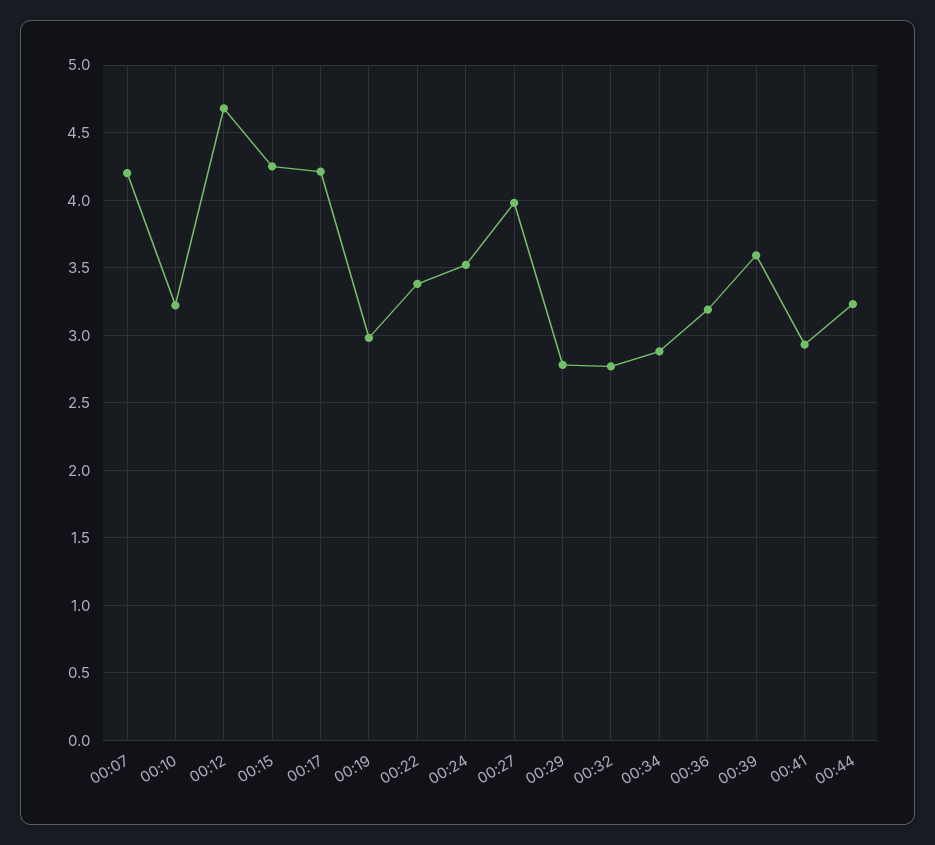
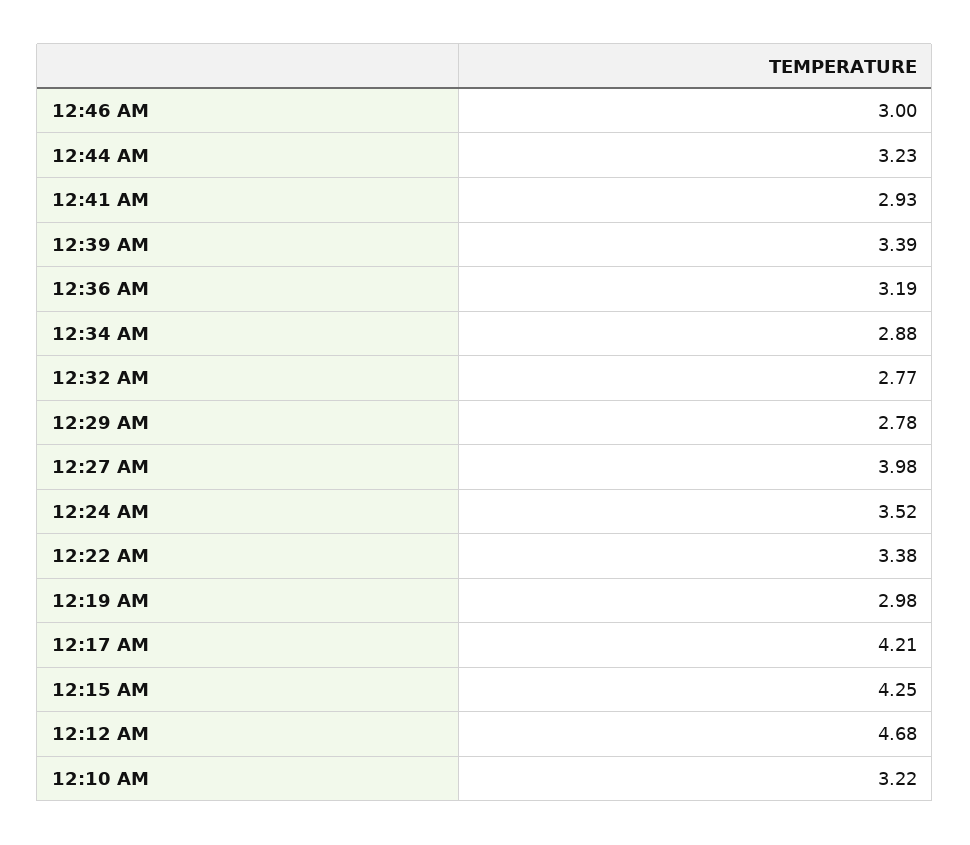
00:07: 4.2 -> none
00:39: 3.6 -> 3.39
12:46 AM: none -> 3

